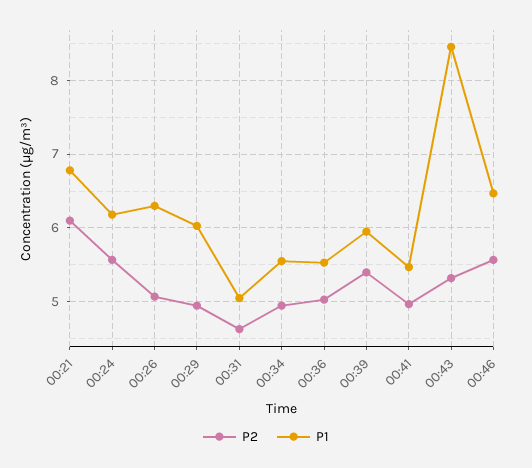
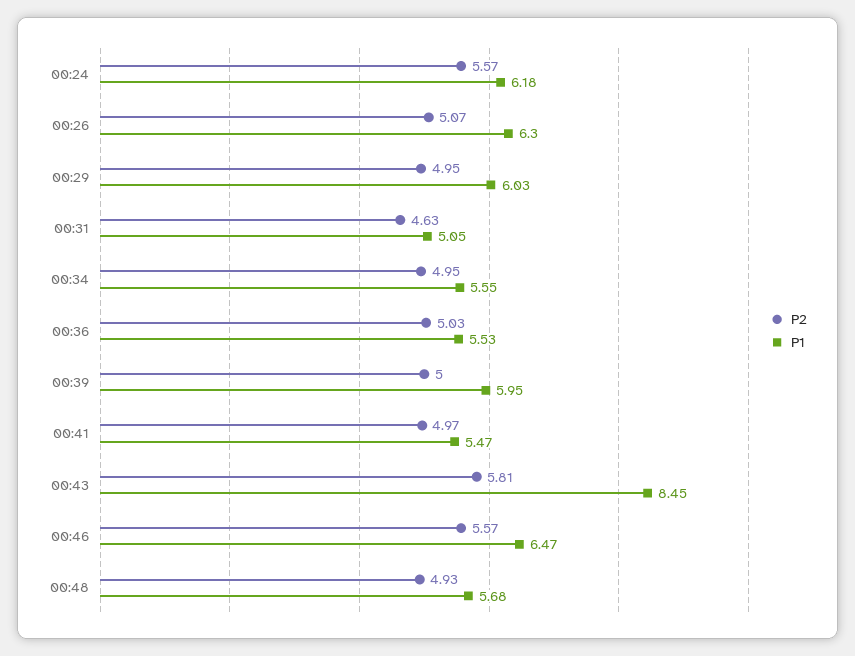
P2, 00:21: 6.1 -> none
P1, 00:21: 6.8 -> none
P2, 00:39: 5.4 -> 5
P2, 00:43: 5.3 -> 5.81
P2, 00:48: none -> 4.93
P1, 00:48: none -> 5.68

